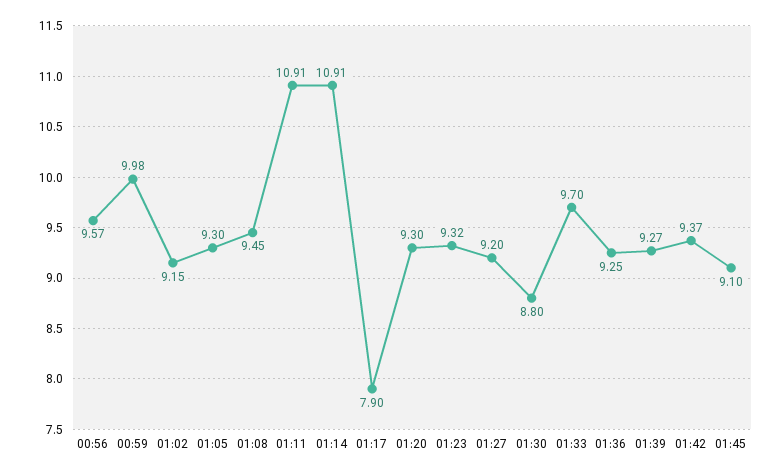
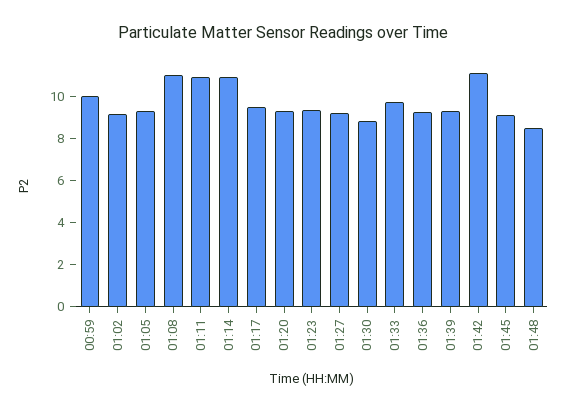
00:56: 9.57 -> none
01:08: 9.45 -> 11
01:17: 7.9 -> 9.5
01:42: 9.37 -> 11
01:48: none -> 8.5

